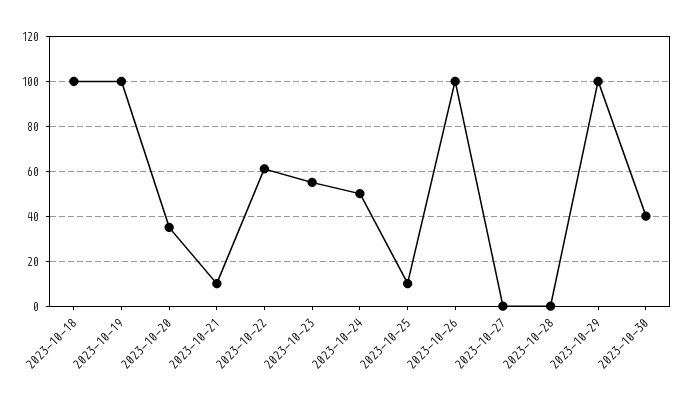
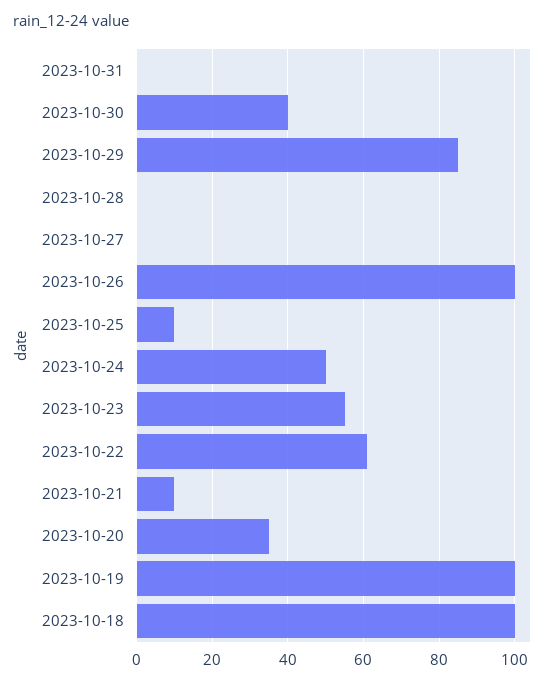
2023-10-29: 100 -> 85
2023-10-31: none -> 0

